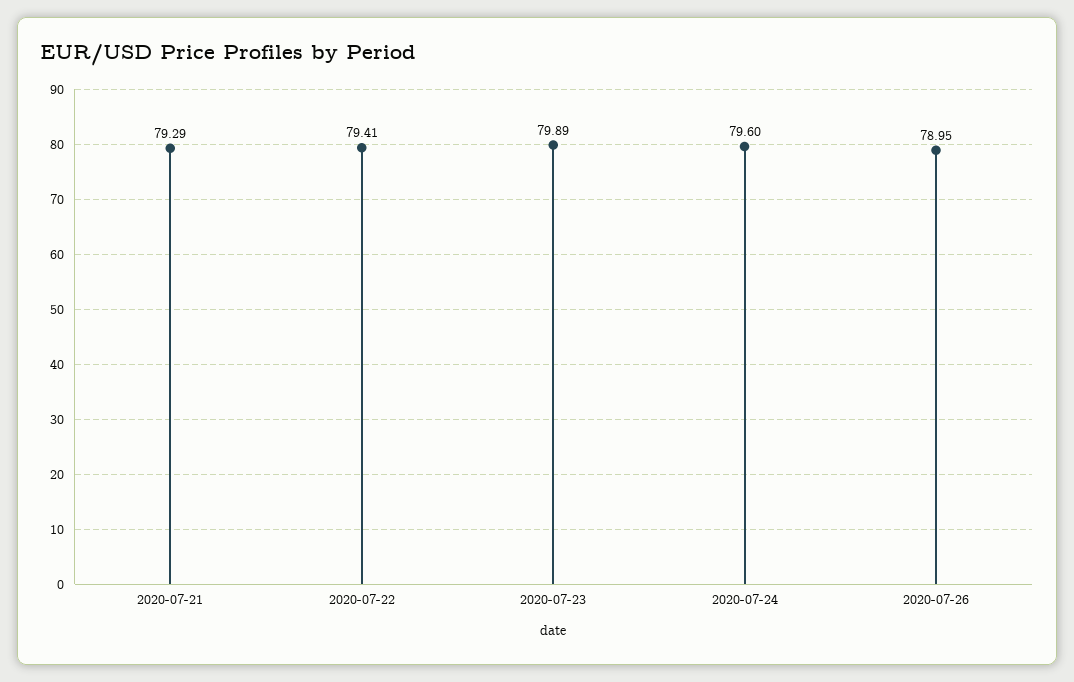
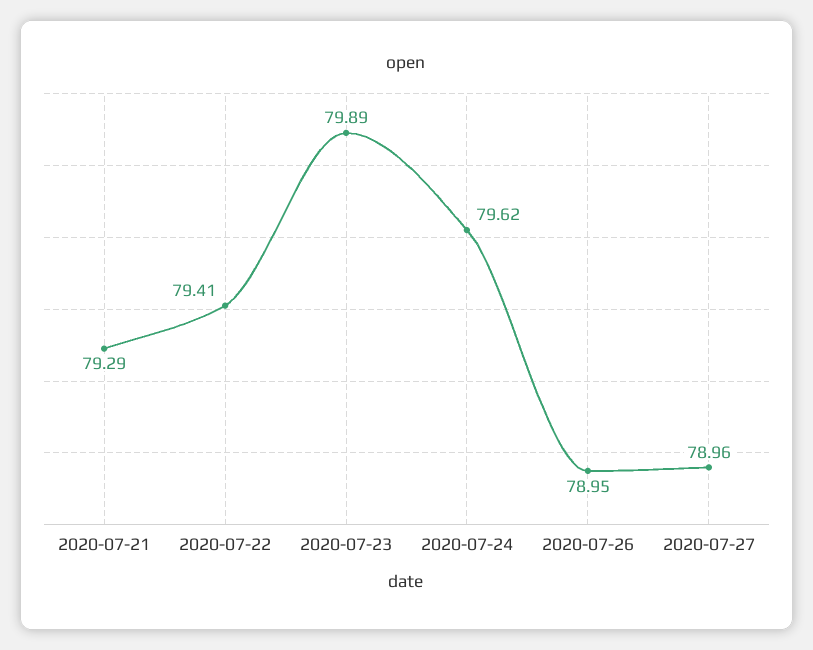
2020-07-24: 79.6 -> 79.62
2020-07-27: none -> 78.96

